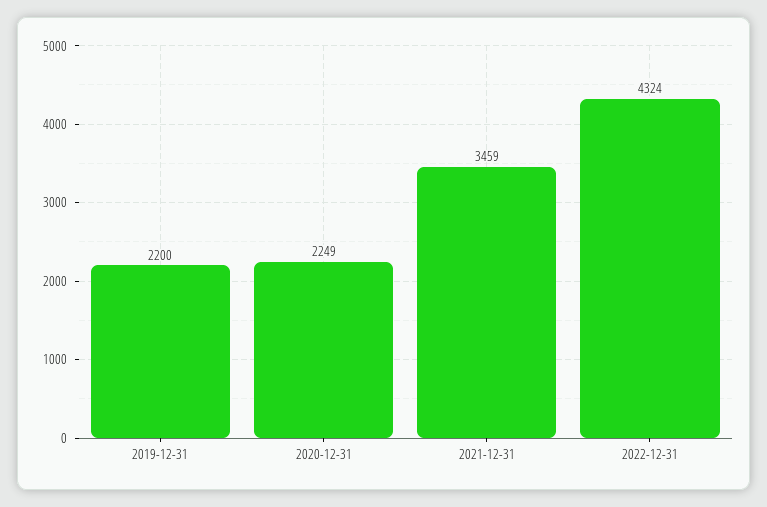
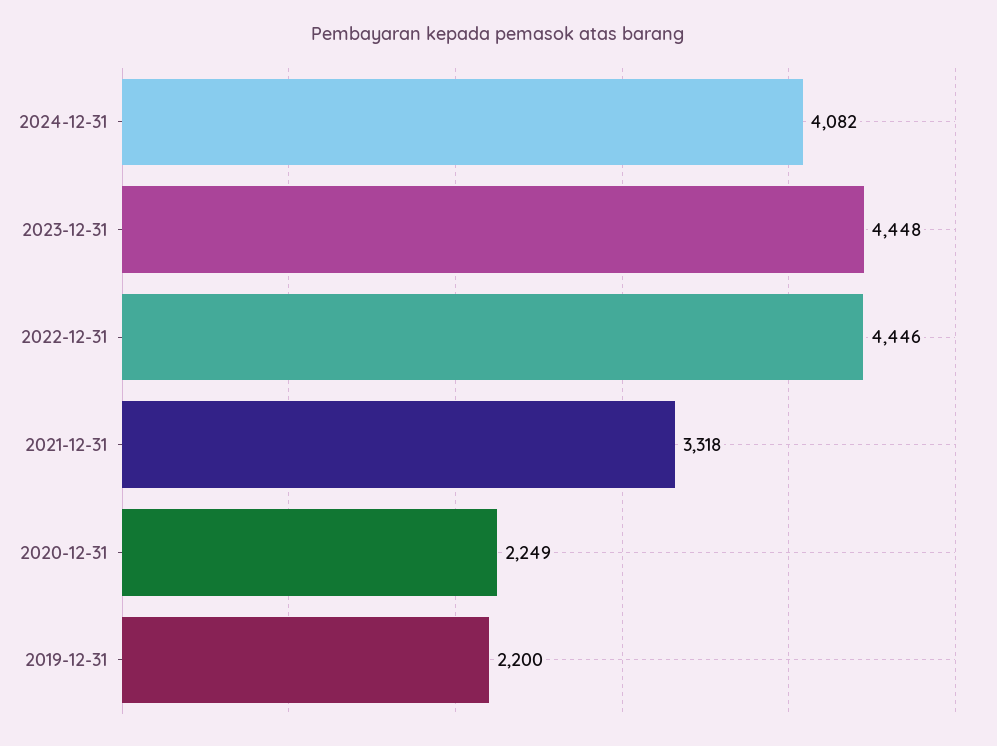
2021-12-31: 3459 -> 3318
2022-12-31: 4324 -> 4446
2024-12-31: none -> 4082
2023-12-31: none -> 4448

